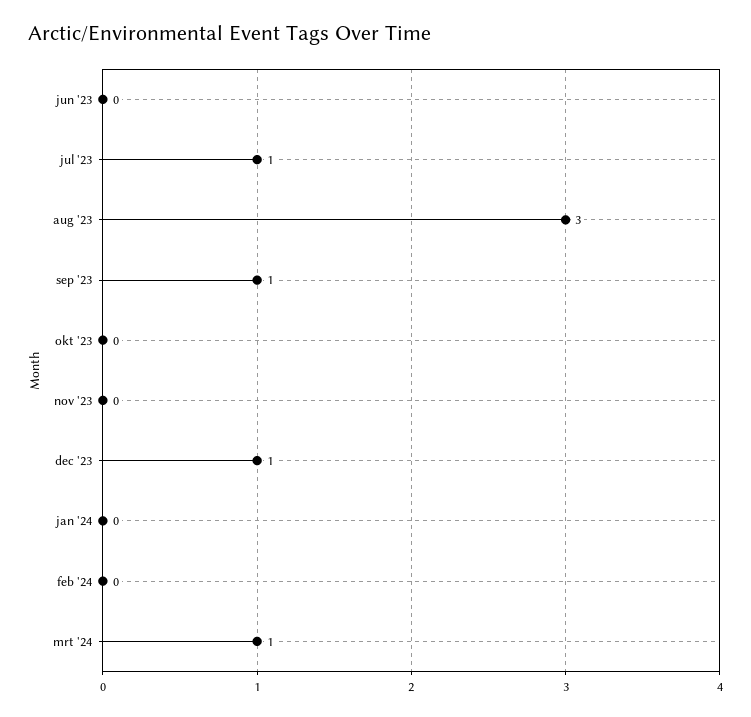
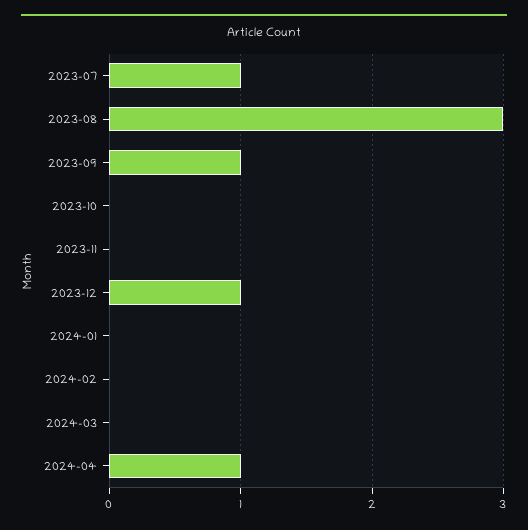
jun '23: 0 -> none
mrt '24: 1 -> 0
2024-04: none -> 1

